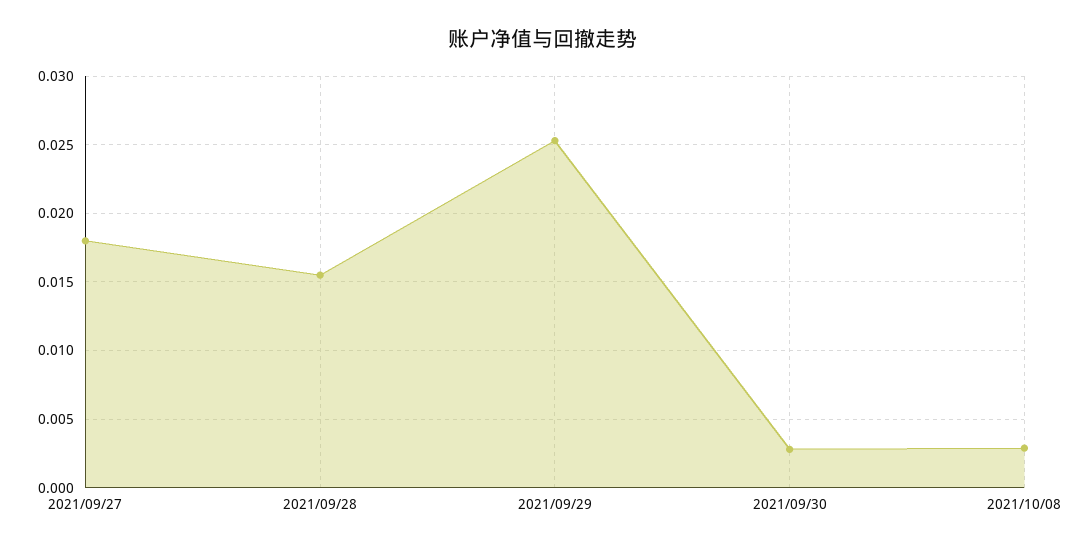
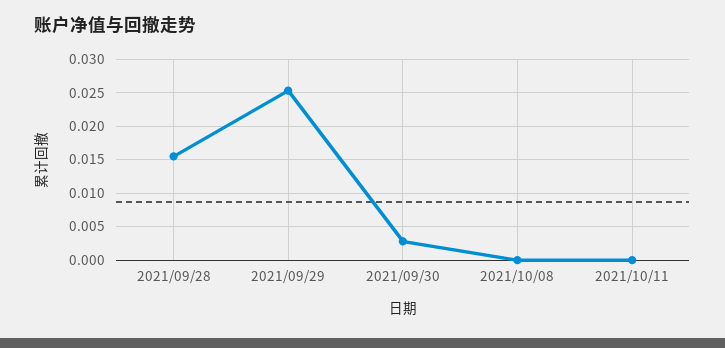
2021/09/27: 0.018 -> none
2021/10/08: 0.003 -> 0
2021/10/11: none -> 0

